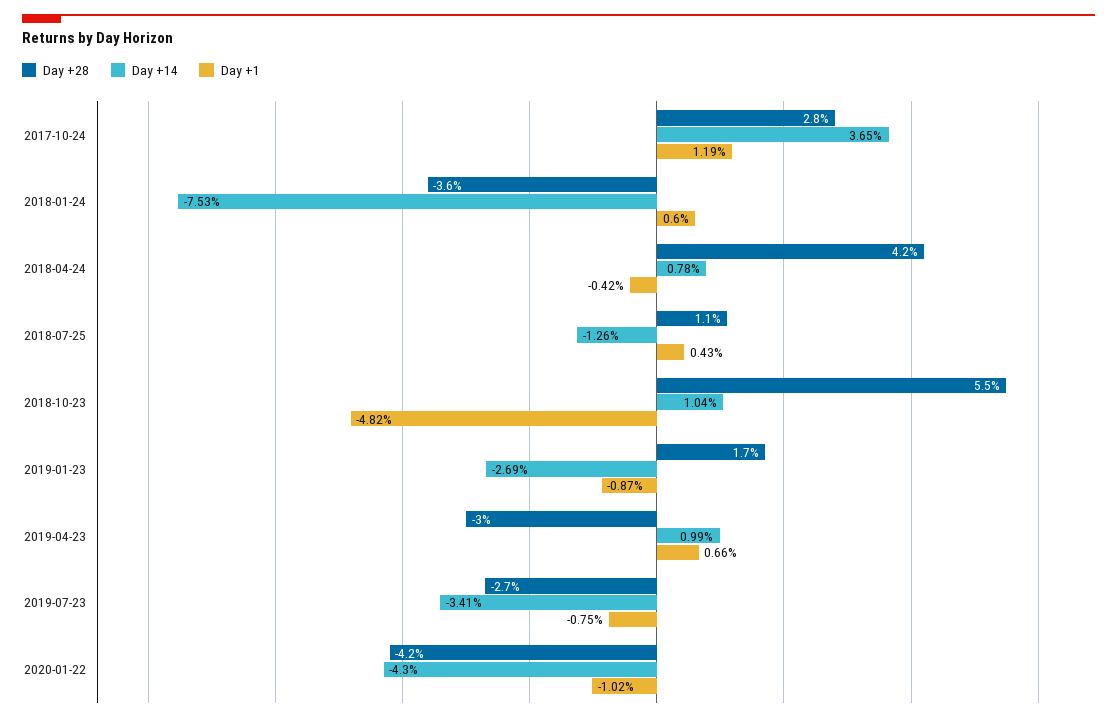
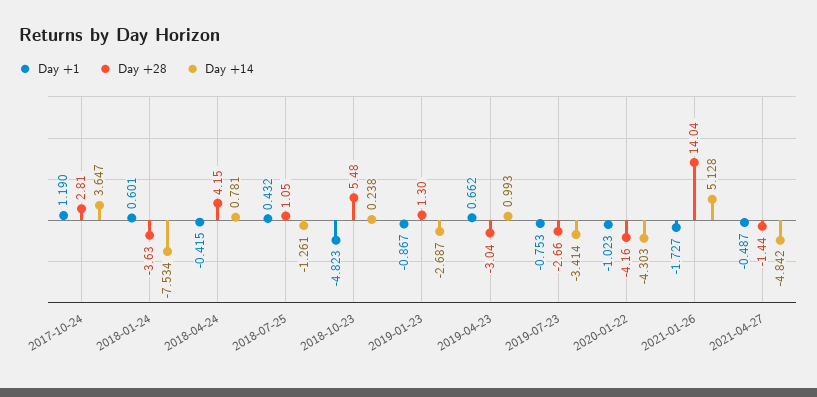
Day +14, 2018-10-23: 1.04 -> 0.238
Day +28, 2019-01-23: 1.7 -> 1.3
Day +1, 2021-01-26: none -> -1.727
Day +28, 2021-01-26: none -> 14.04
Day +14, 2021-01-26: none -> 5.128
Day +1, 2021-04-27: none -> -0.487
Day +28, 2021-04-27: none -> -1.44
Day +14, 2021-04-27: none -> -4.842

